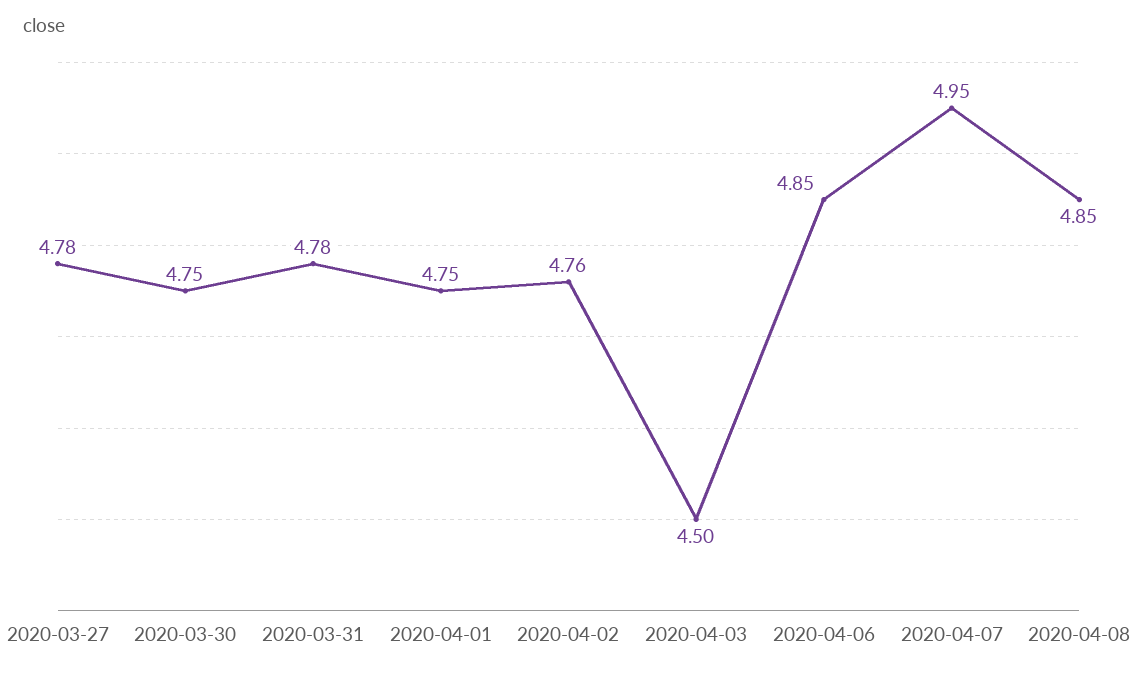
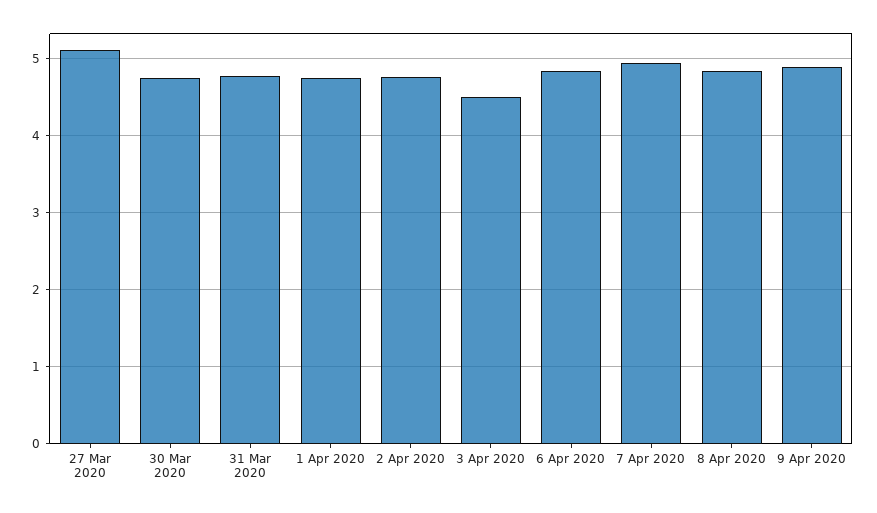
2020-03-27: 4.78 -> 5.1
9 Apr 2020: none -> 4.9

